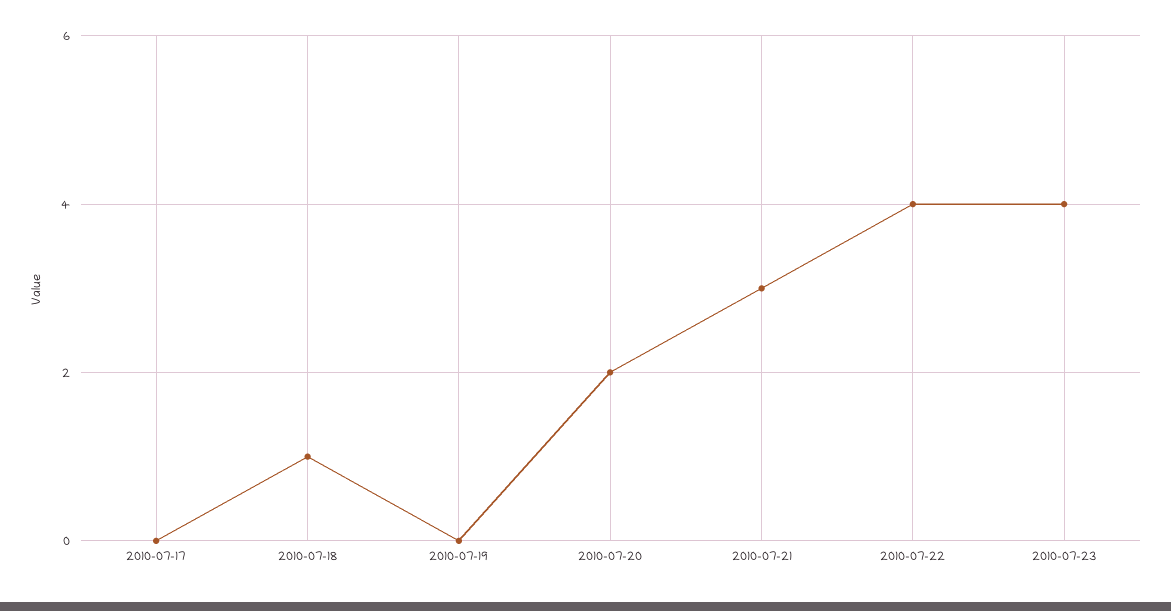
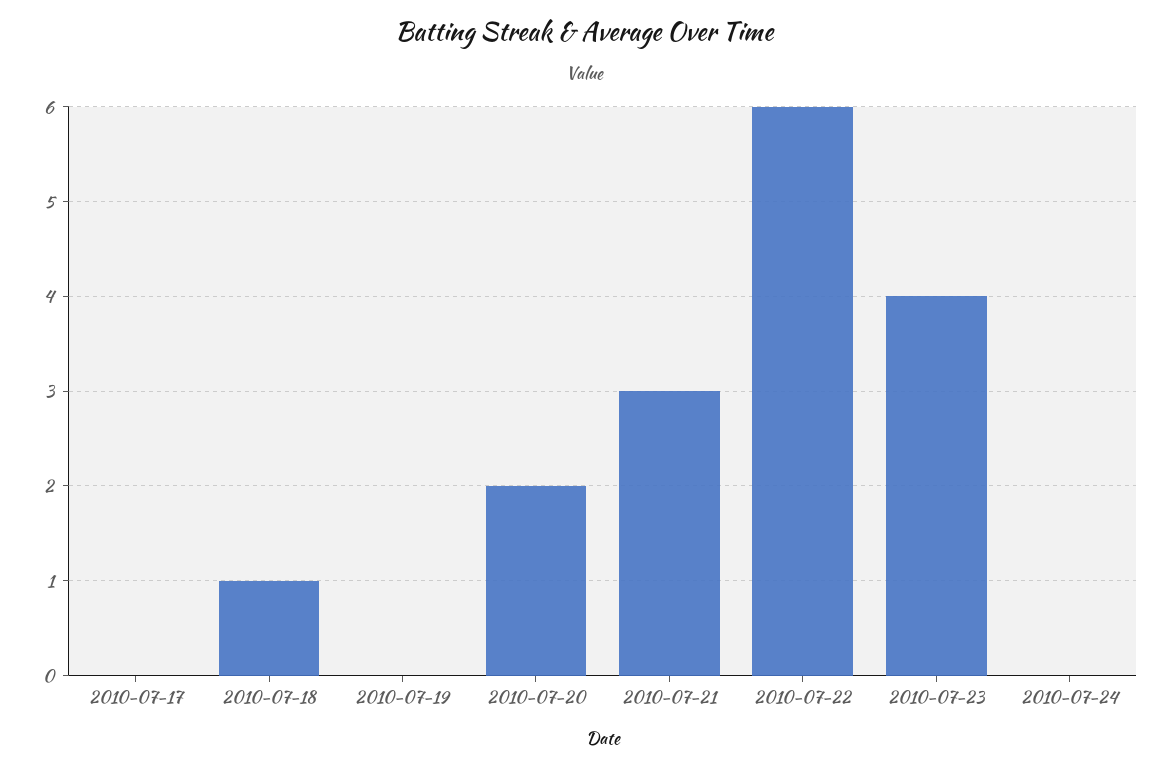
2010-07-22: 4 -> 6
2010-07-24: none -> 0

